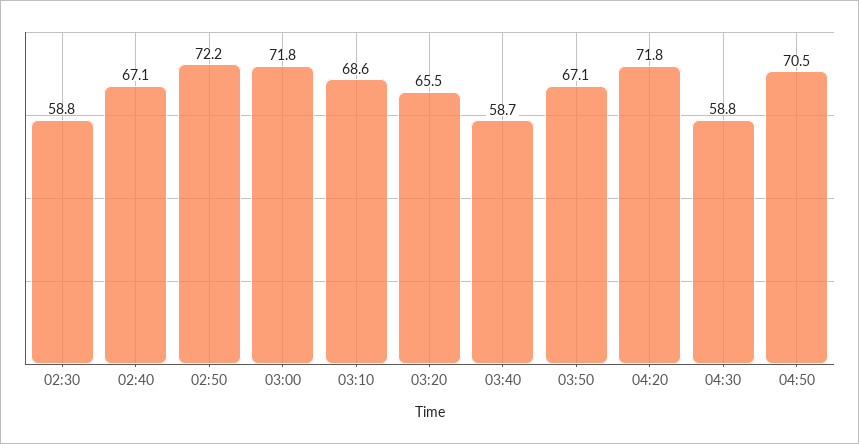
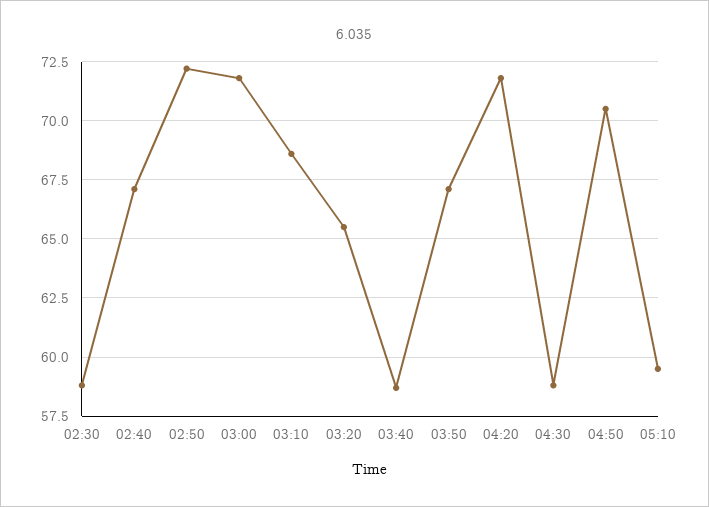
05:10: none -> 59.5

